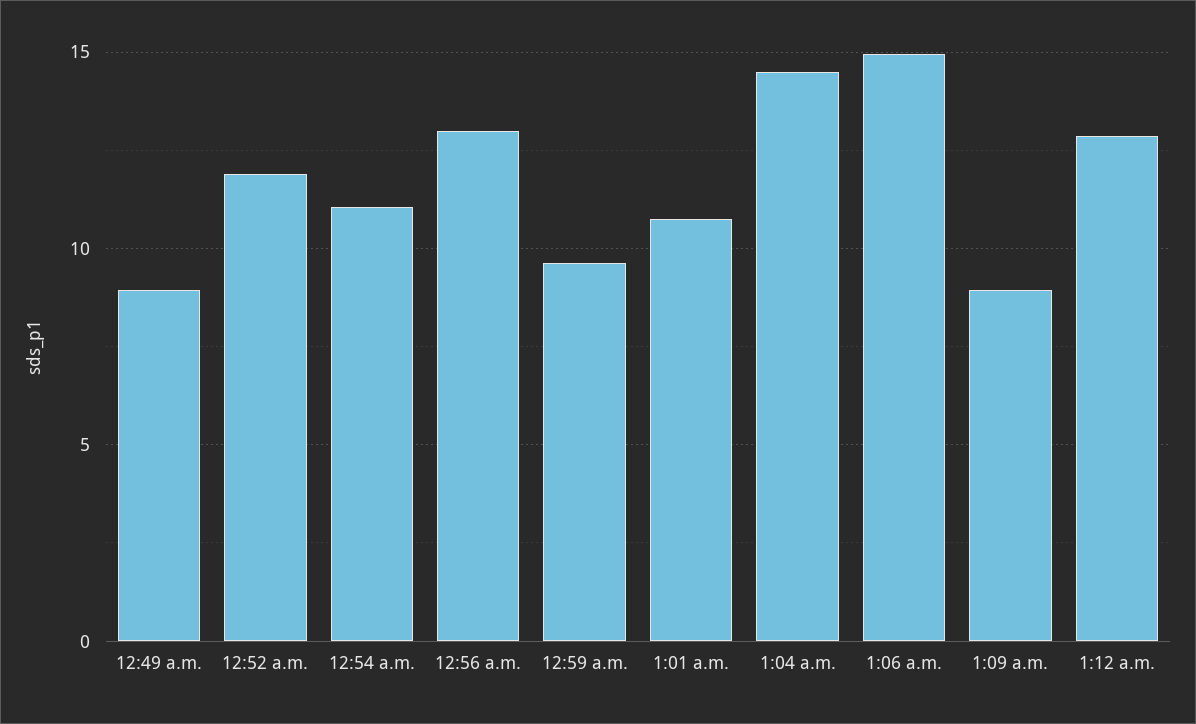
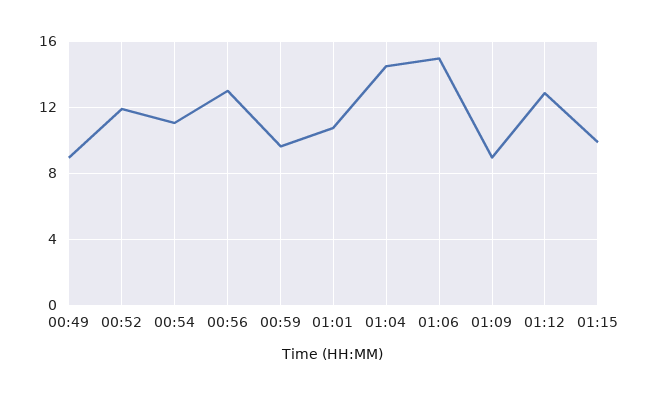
01:15: none -> 10

